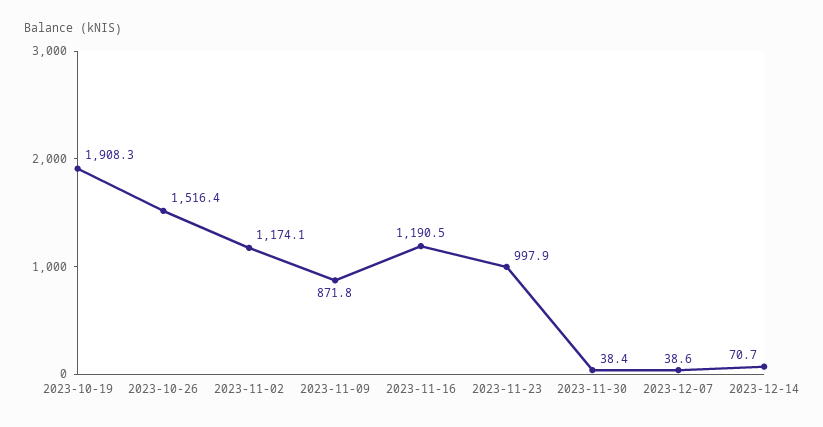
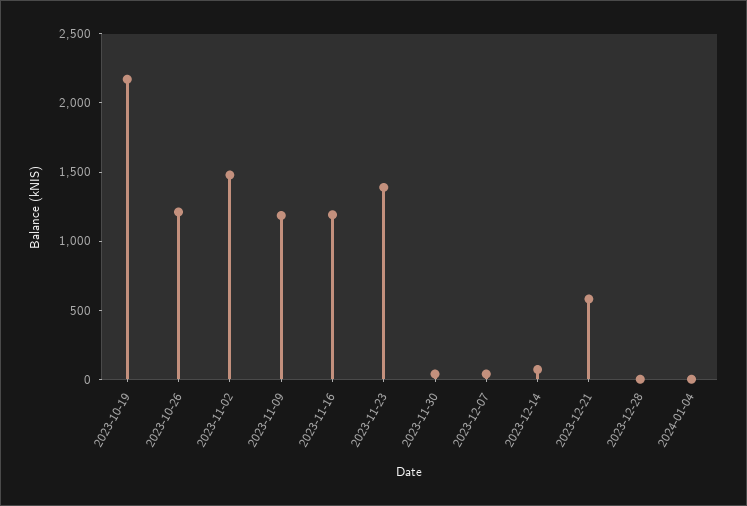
2023-10-19: 1908.3 -> 2200
2023-10-26: 1516.4 -> 1200
2023-11-02: 1174.1 -> 1500
2023-11-09: 871.8 -> 1200
2023-11-23: 997.9 -> 1400
2023-12-21: none -> 600
2023-12-28: none -> 0
2024-01-04: none -> 0

